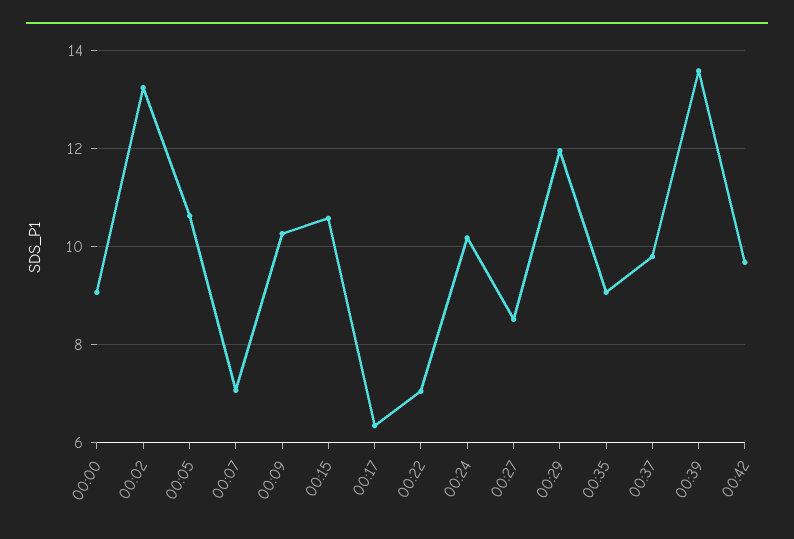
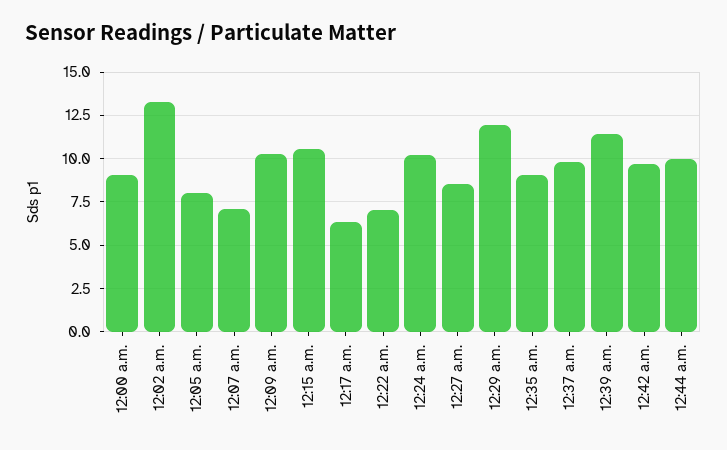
00:05: 10.6 -> 8
00:39: 13.6 -> 11.5
12:44 a.m.: none -> 10

